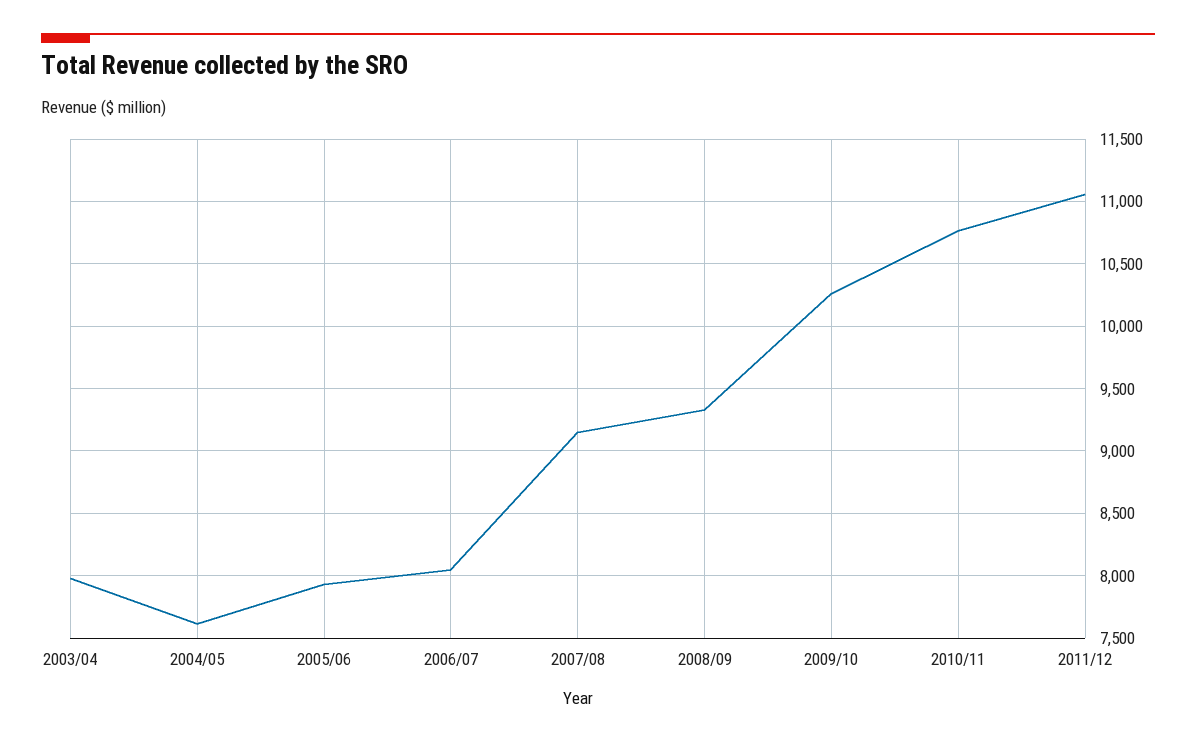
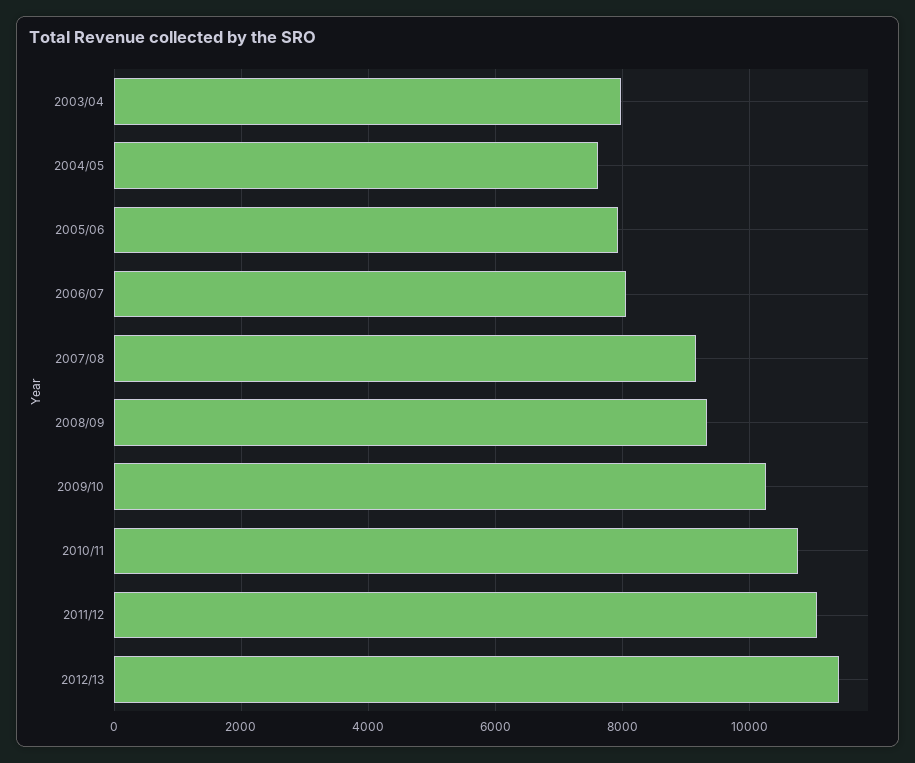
2012/13: none -> 11400

